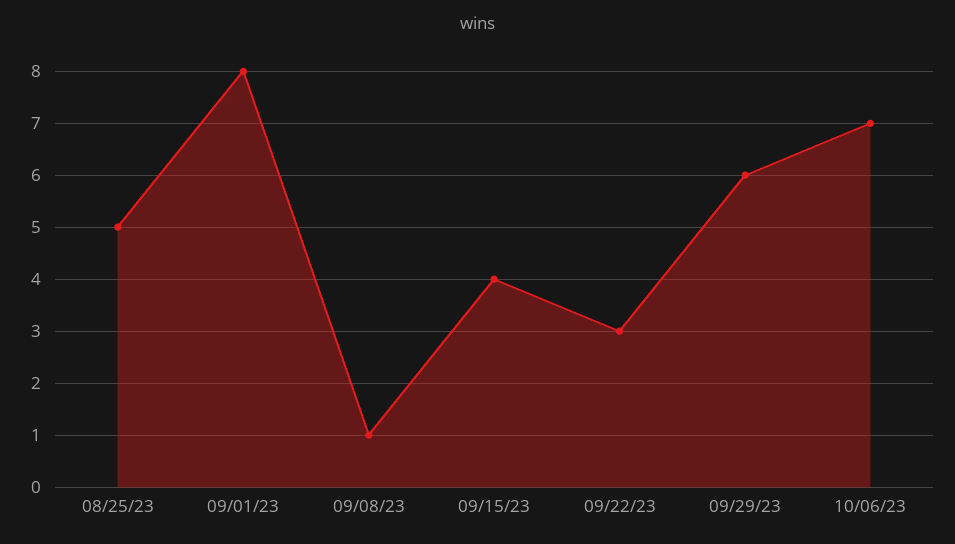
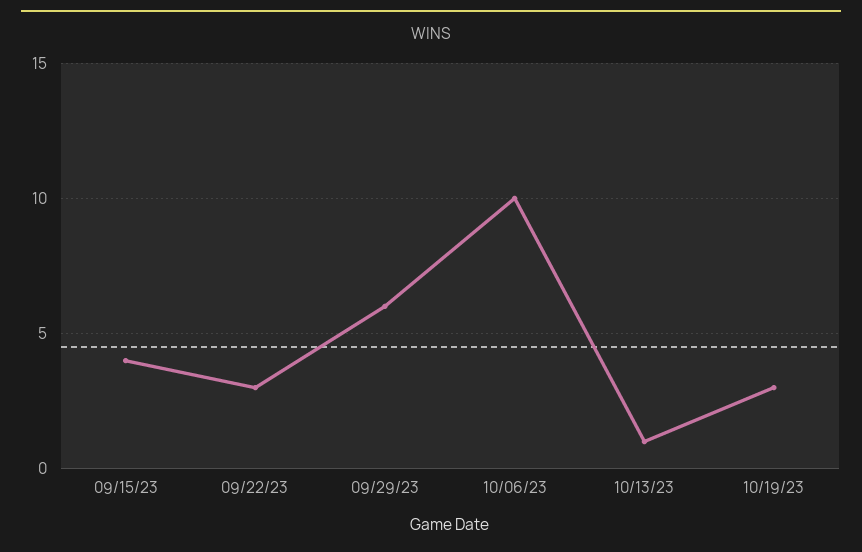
08/25/23: 5 -> none
09/01/23: 8 -> none
09/08/23: 1 -> none
10/06/23: 7 -> 10
10/13/23: none -> 1
10/19/23: none -> 3

